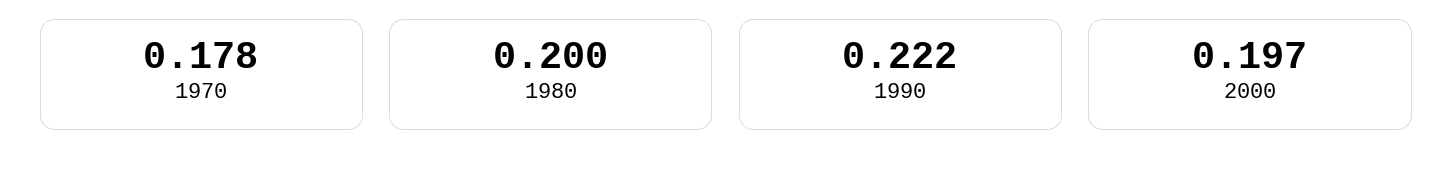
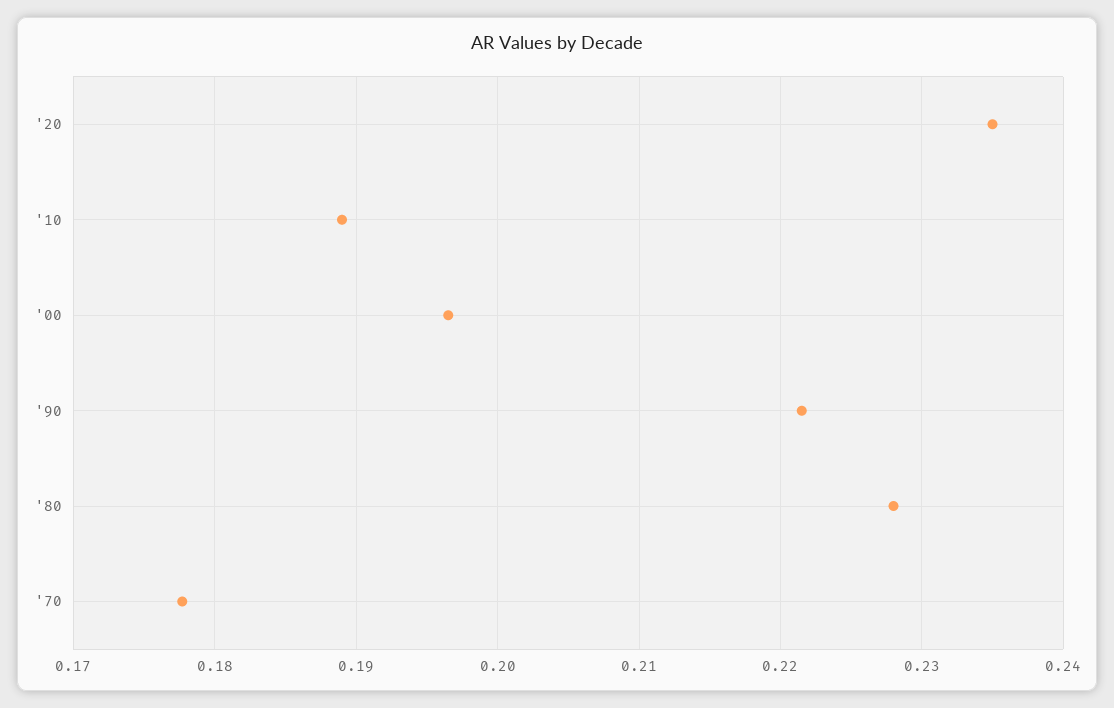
1980: 0.2 -> 0.228
'20: none -> 0.235
'10: none -> 0.189

